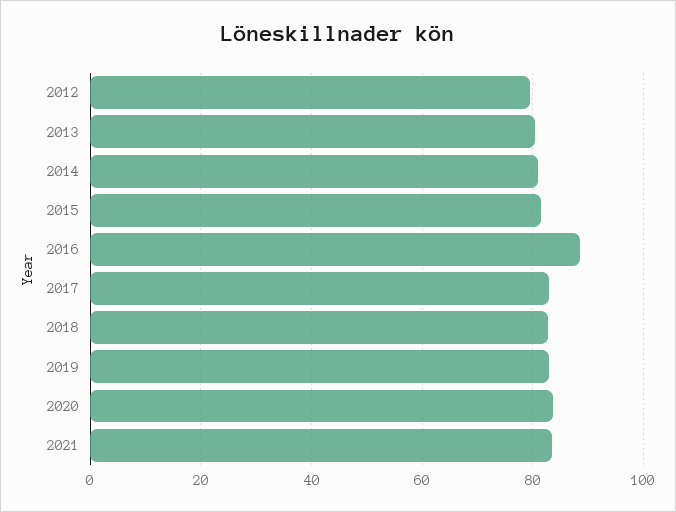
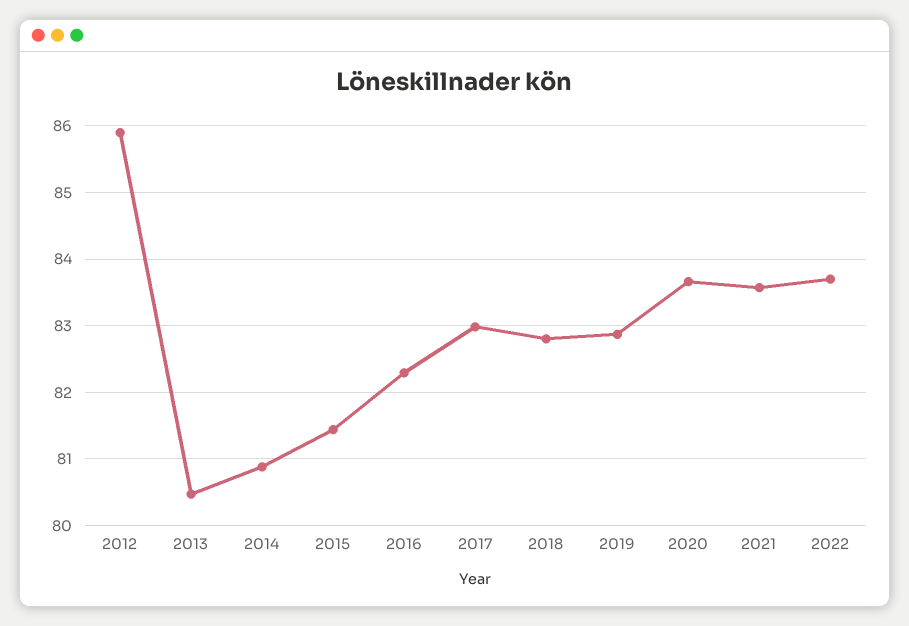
2012: 80 -> 85.9
2016: 88 -> 82.3
2022: none -> 83.7

